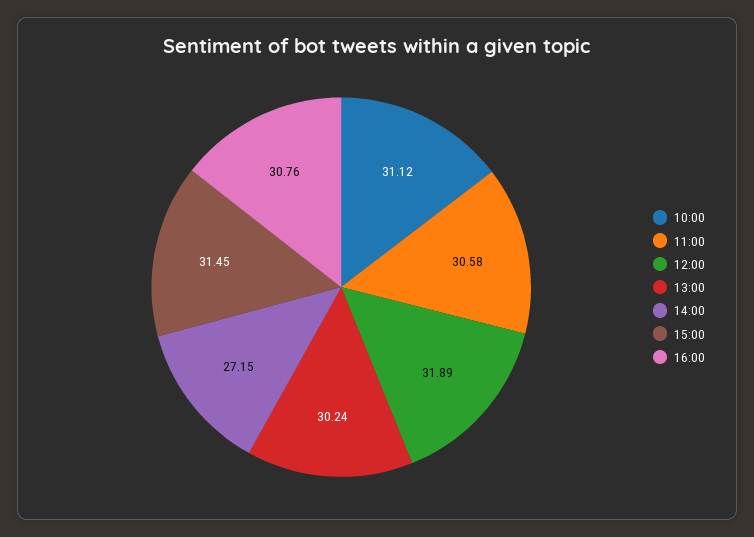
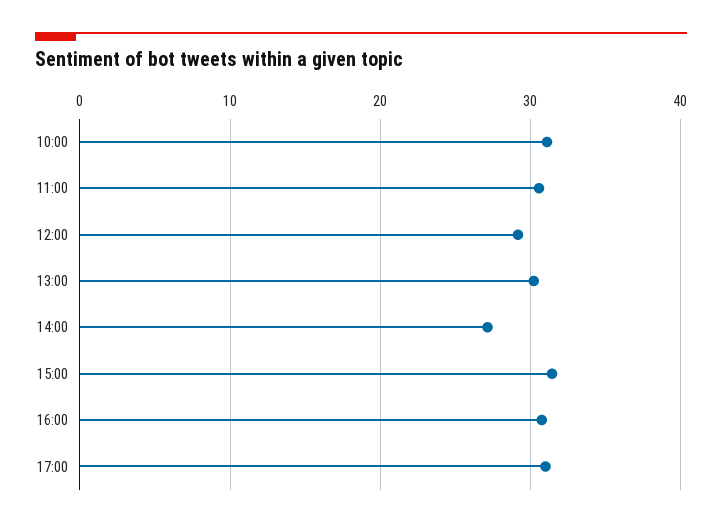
12:00: 31.89 -> 29
17:00: none -> 31

